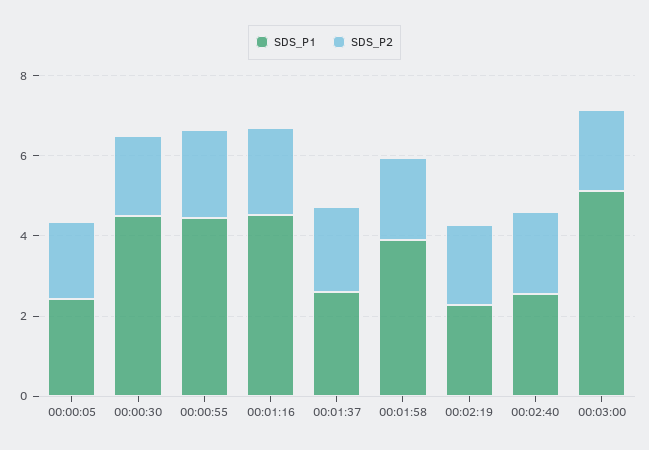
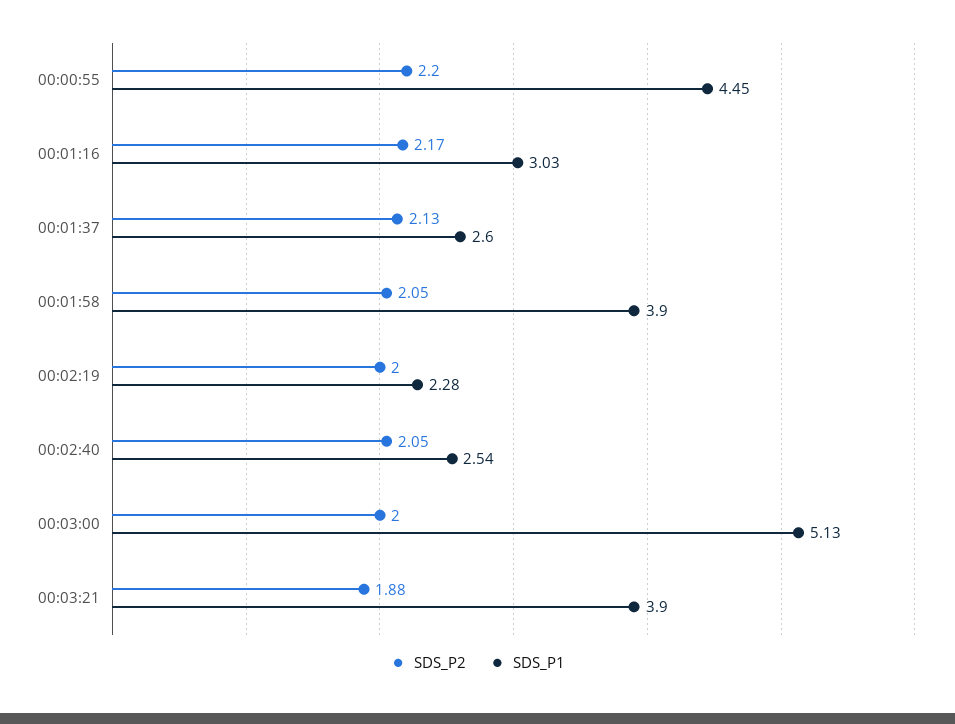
SDS_P1, 00:00:05: 2.5 -> none
SDS_P2, 00:00:05: 2 -> none
SDS_P1, 00:00:30: 4.5 -> none
SDS_P2, 00:00:30: 2 -> none
SDS_P1, 00:01:16: 4.5 -> 3.03
SDS_P2, 00:03:21: none -> 1.88
SDS_P1, 00:03:21: none -> 3.9

